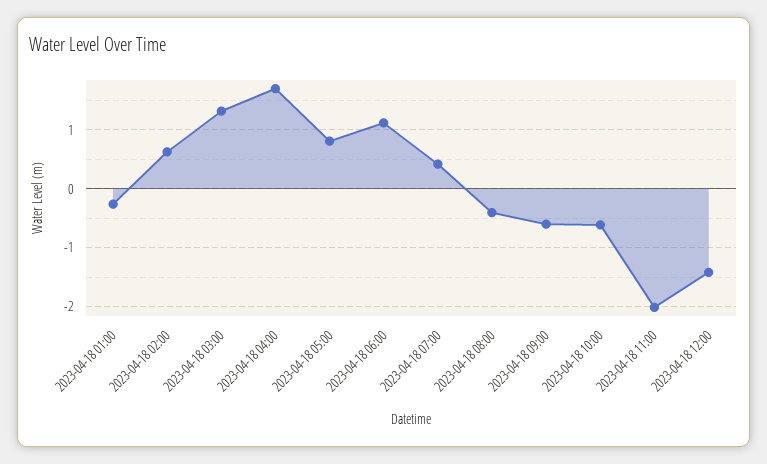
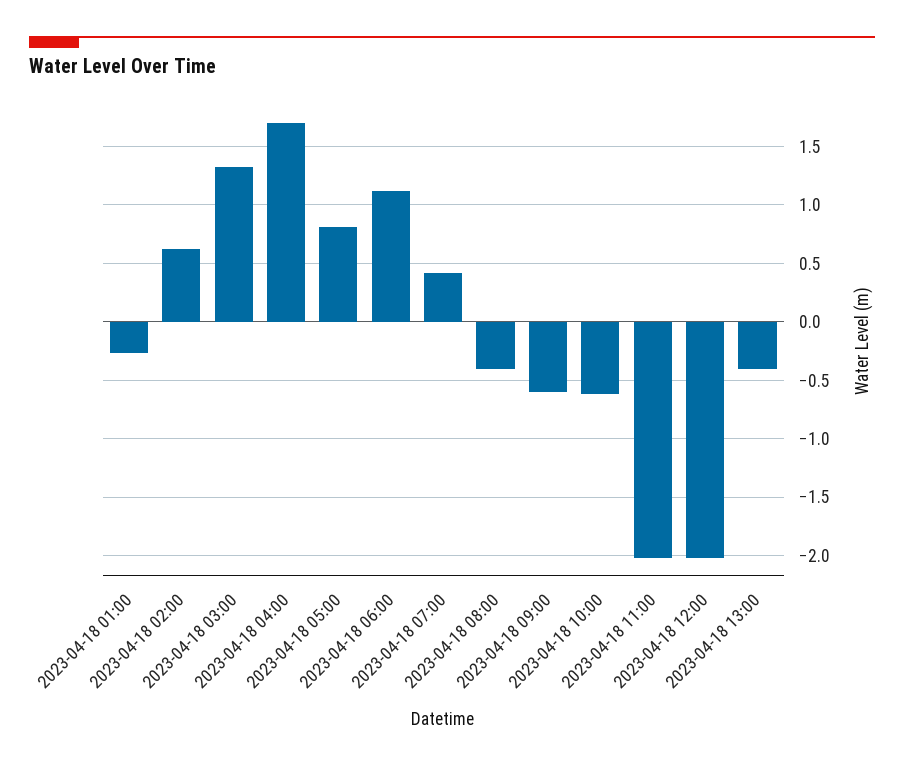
2023-04-18 12:00: -1.4 -> -2
2023-04-18 13:00: none -> -0.4

